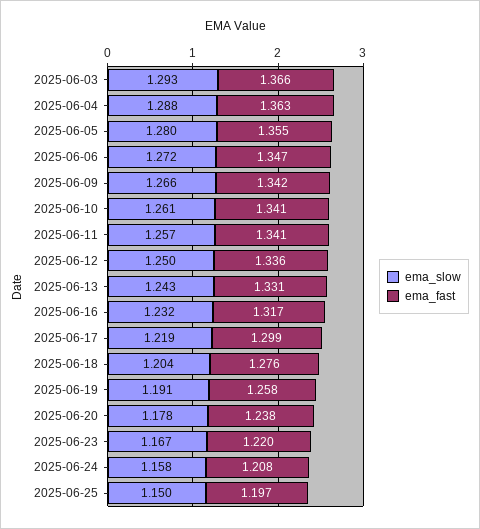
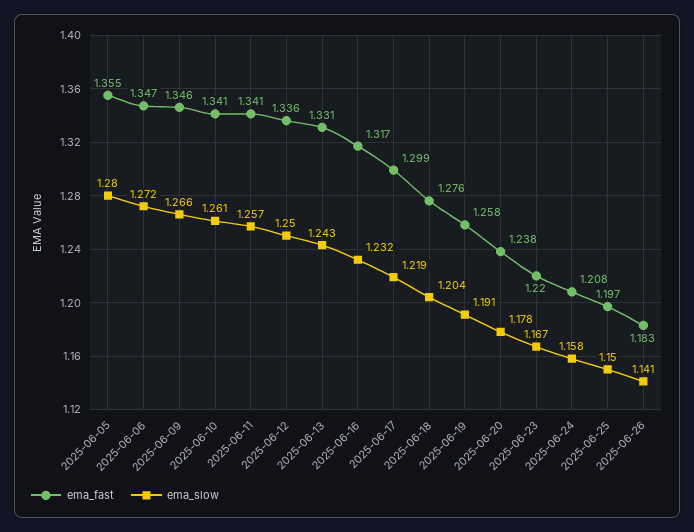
ema_slow, 2025-06-03: 1.293 -> none
ema_fast, 2025-06-03: 1.366 -> none
ema_slow, 2025-06-04: 1.288 -> none
ema_fast, 2025-06-04: 1.363 -> none
ema_fast, 2025-06-09: 1.342 -> 1.346
ema_fast, 2025-06-26: none -> 1.183
ema_slow, 2025-06-26: none -> 1.141

